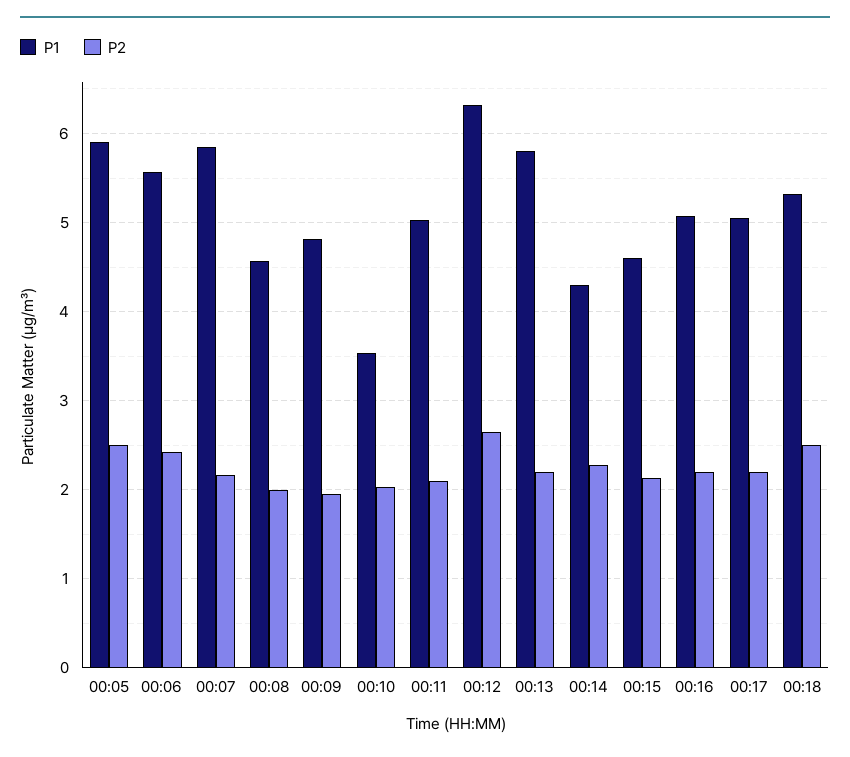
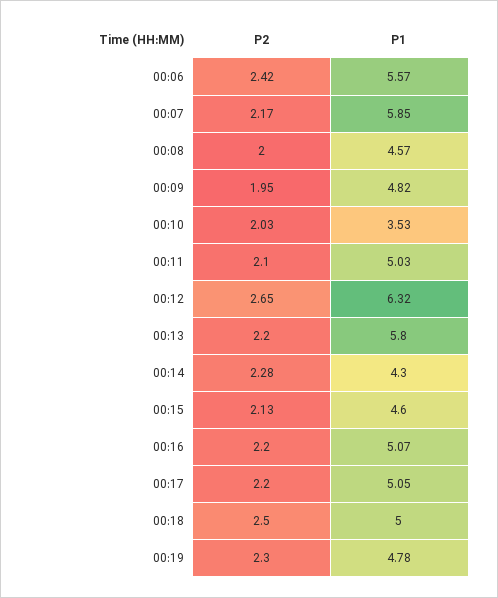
P1, 00:05: 5.9 -> none
P2, 00:05: 2.5 -> none
P1, 00:18: 5.3 -> 5
P2, 00:19: none -> 2.3
P1, 00:19: none -> 4.78

